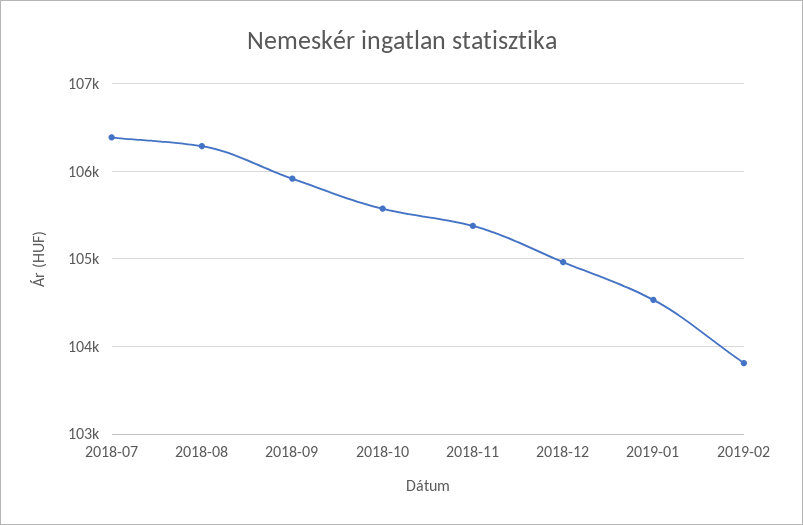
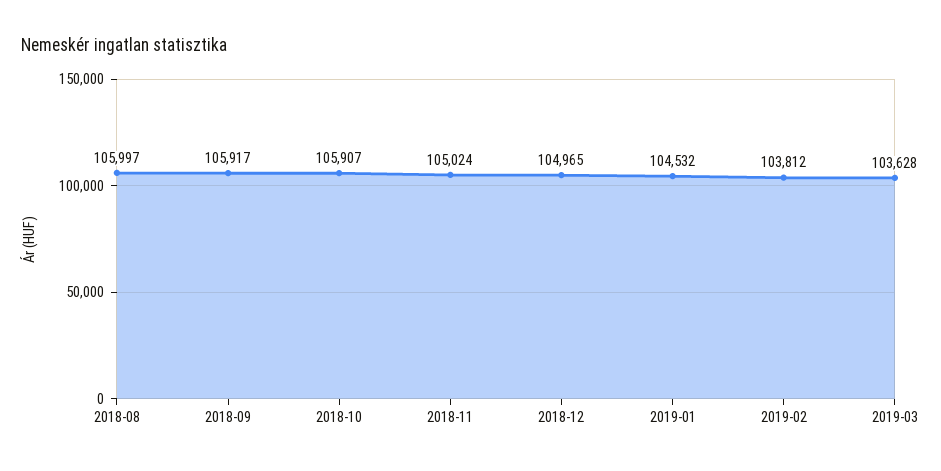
2018-07: 106400 -> none
2018-08: 106300 -> 105997
2018-10: 105600 -> 105907
2018-11: 105400 -> 105024
2019-03: none -> 103628

